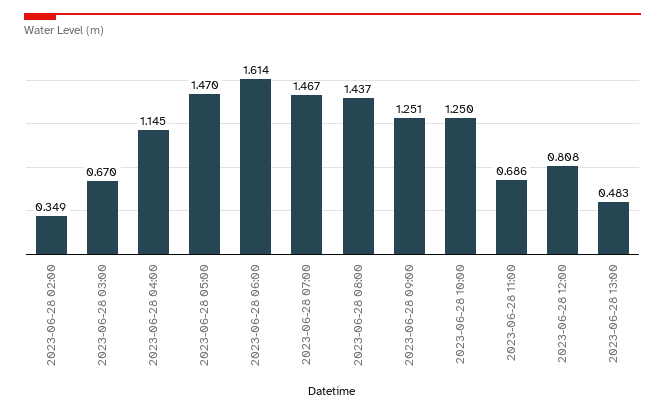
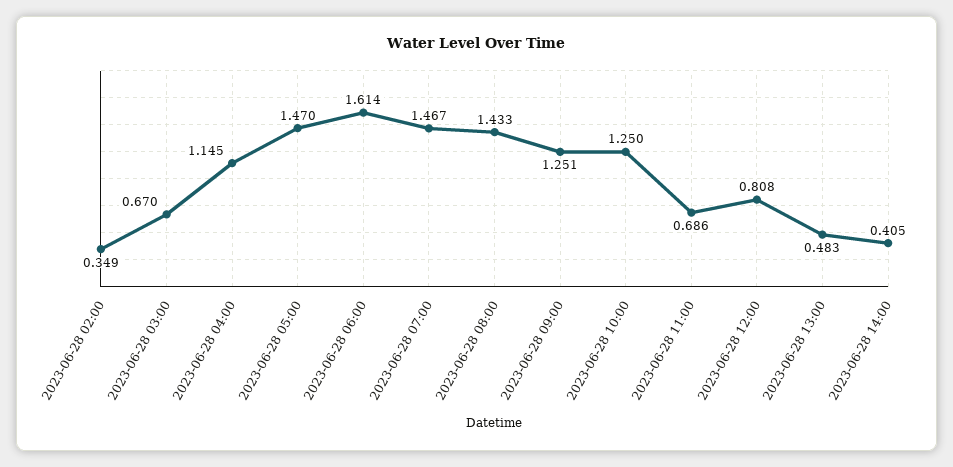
2023-06-28 08:00: 1.437 -> 1.433
2023-06-28 14:00: none -> 0.405

